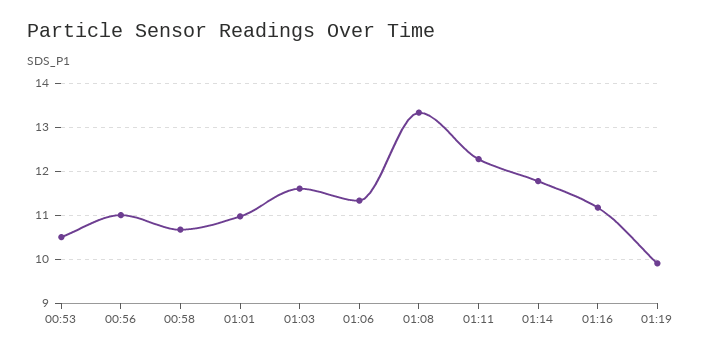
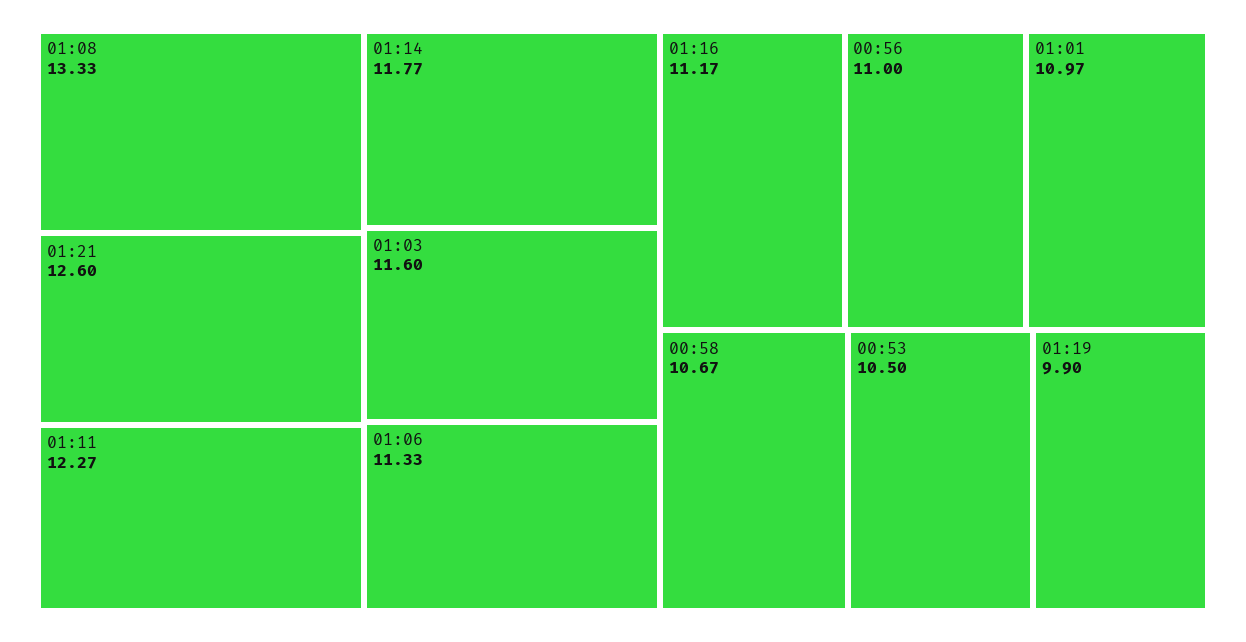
01:21: none -> 12.6

